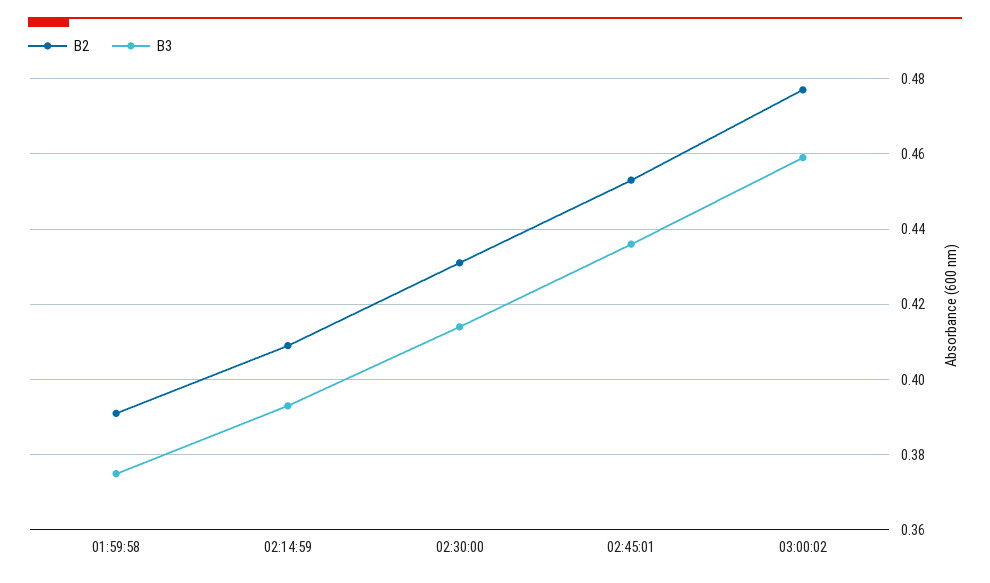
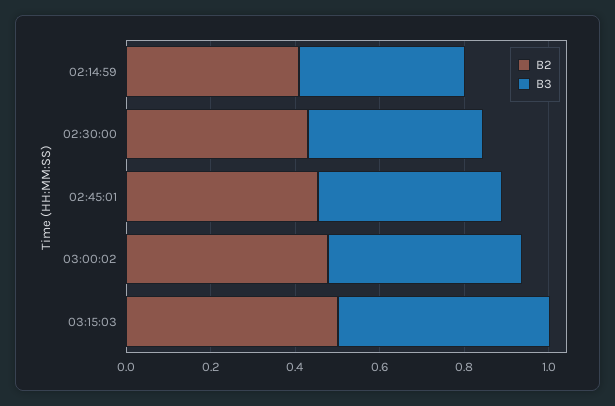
B2, 01:59:58: 0.39 -> none
B3, 01:59:58: 0.375 -> none
B2, 03:15:03: none -> 0.5
B3, 03:15:03: none -> 0.5

